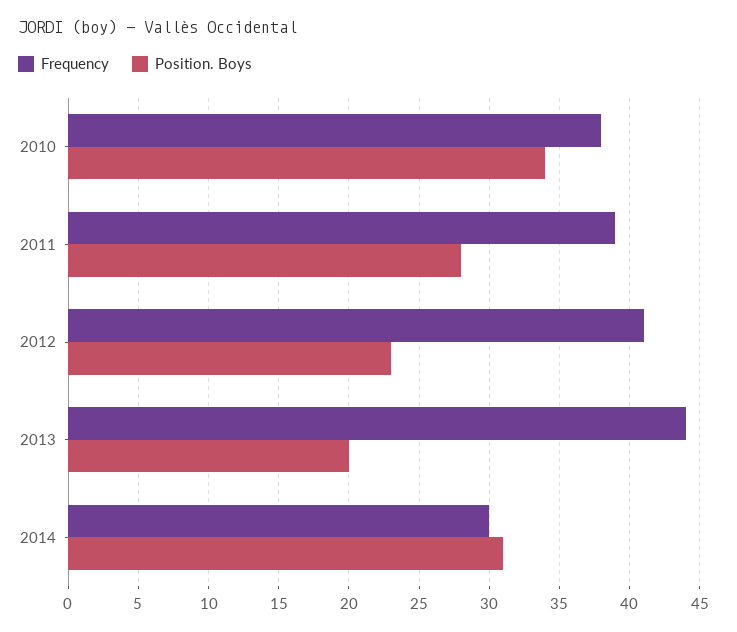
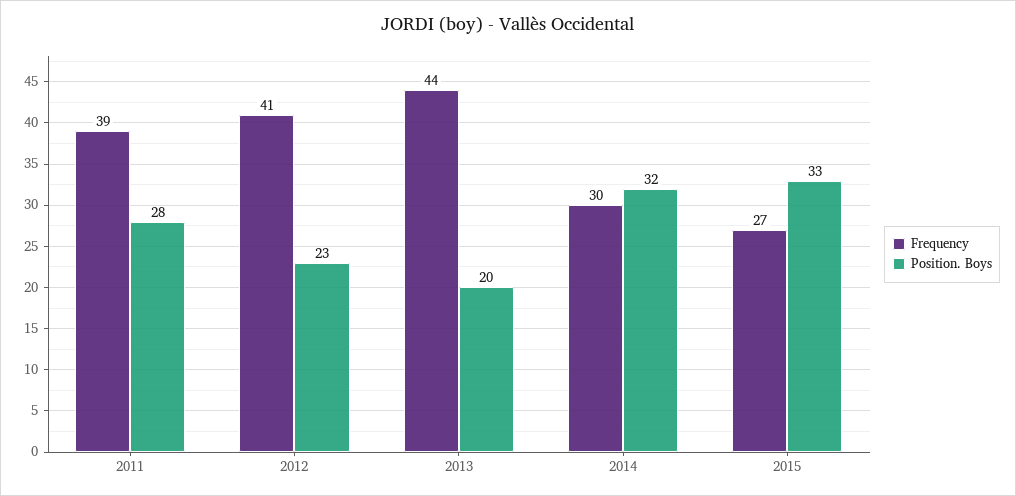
Frequency, 2010: 38 -> none
Position. Boys, 2010: 34 -> none
Position. Boys, 2014: 31 -> 32
Frequency, 2015: none -> 27
Position. Boys, 2015: none -> 33

